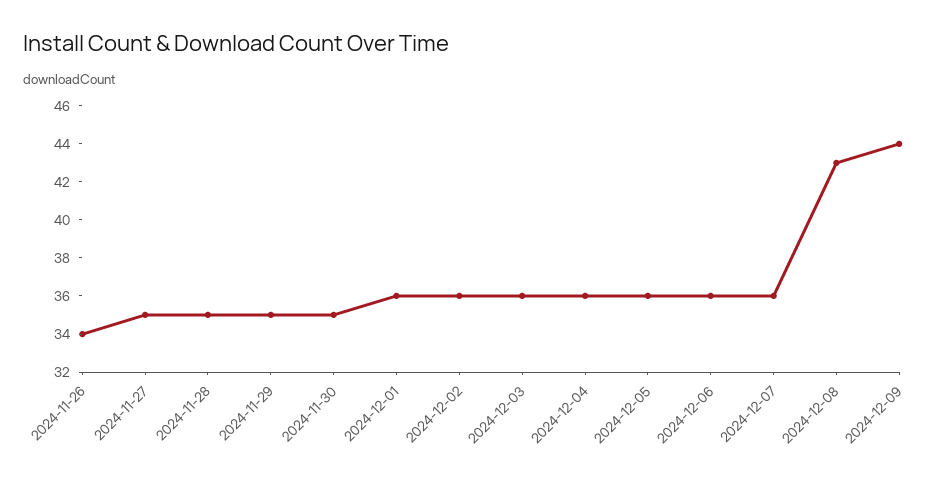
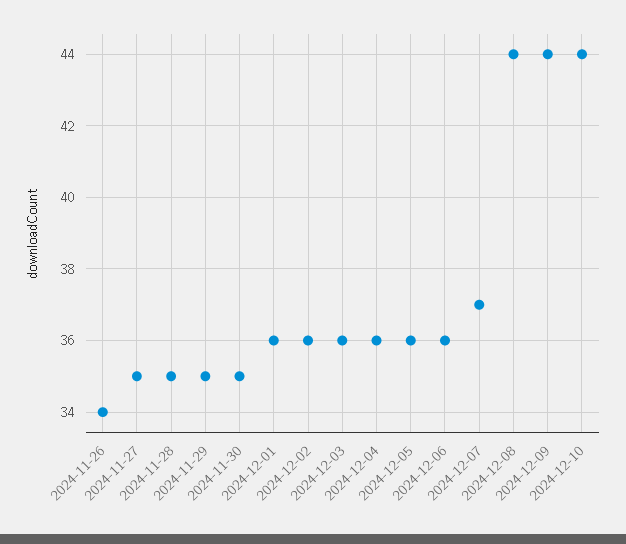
2024-12-07: 36 -> 37
2024-12-08: 43 -> 44
2024-12-10: none -> 44

